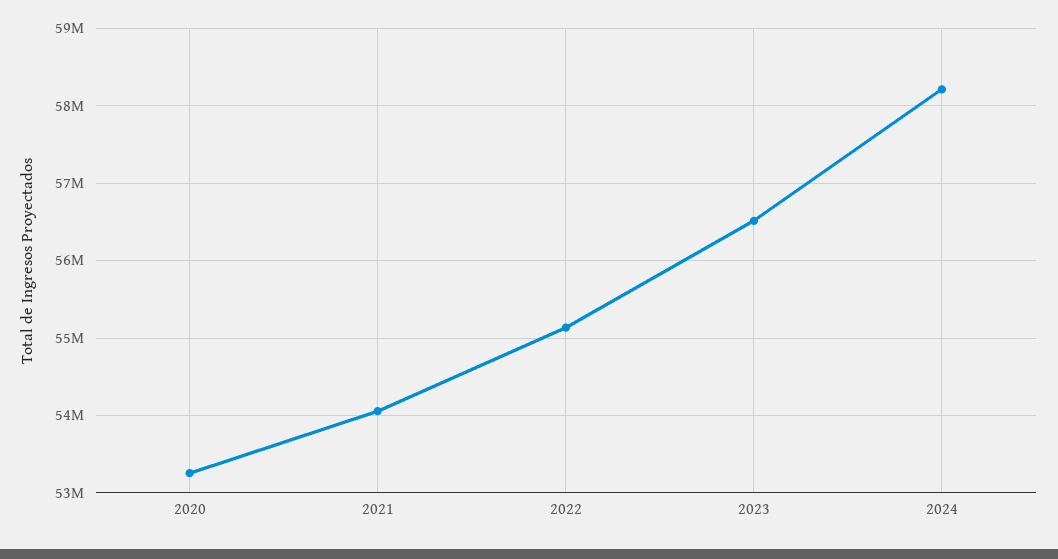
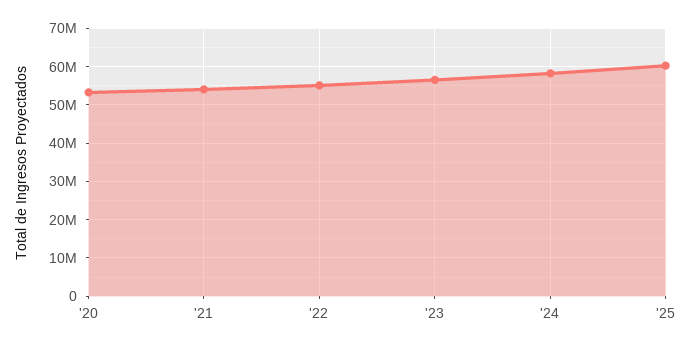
'25: none -> 60000000

